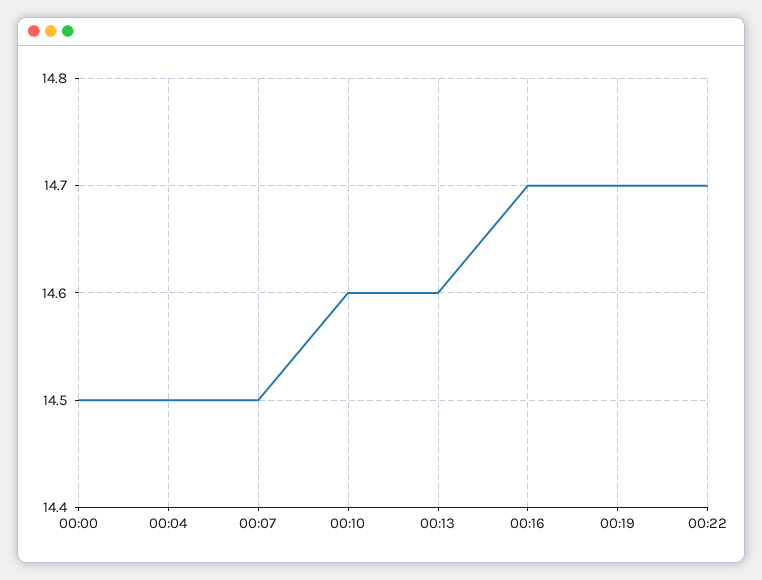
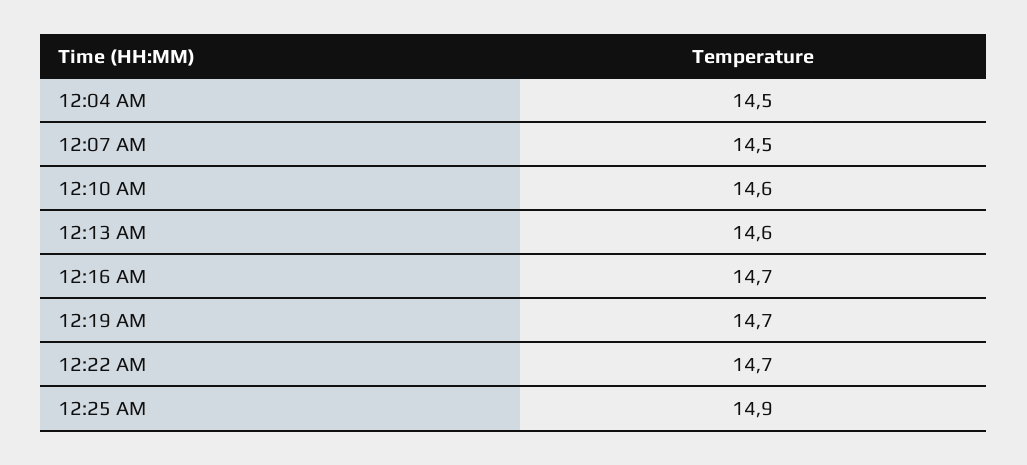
00:00: 14.5 -> none
12:25 AM: none -> 14.9

